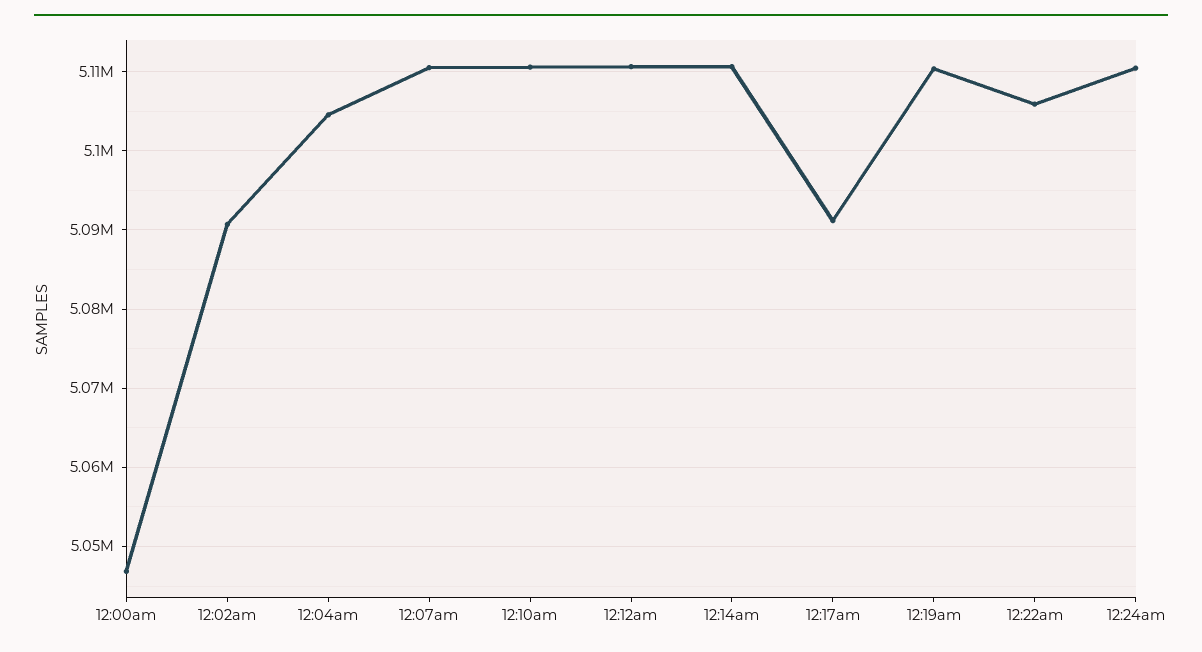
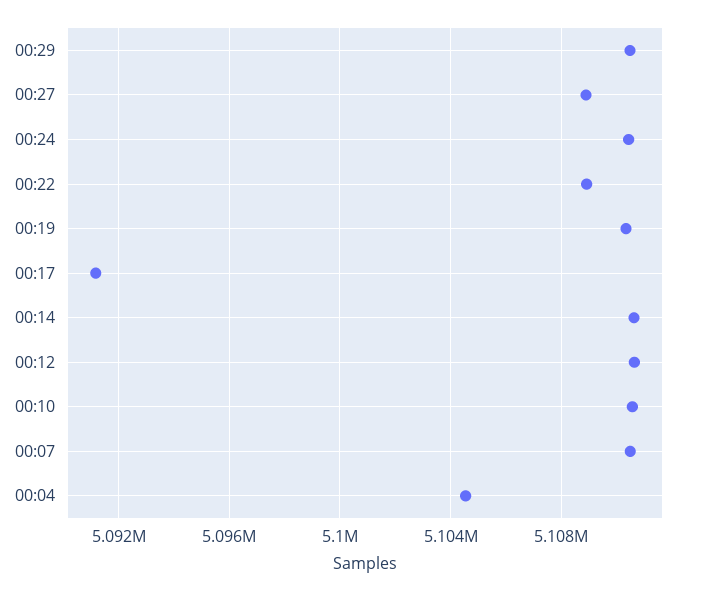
12:00am: 5047000 -> none
12:02am: 5091000 -> none
12:22am: 5106000 -> 5109000
00:29: none -> 5110500
00:27: none -> 5109000

